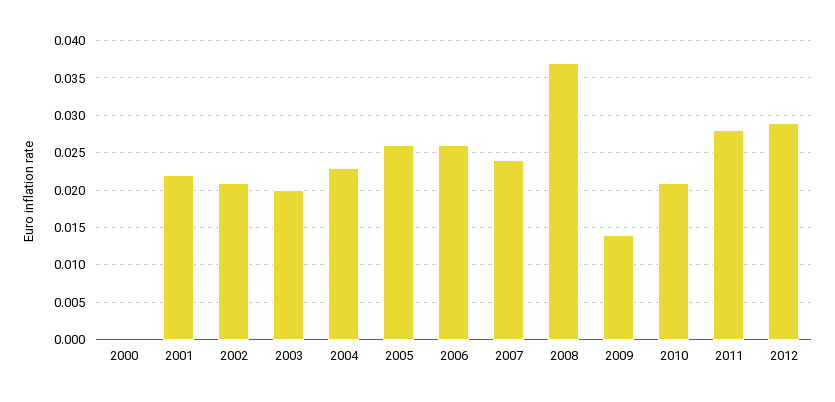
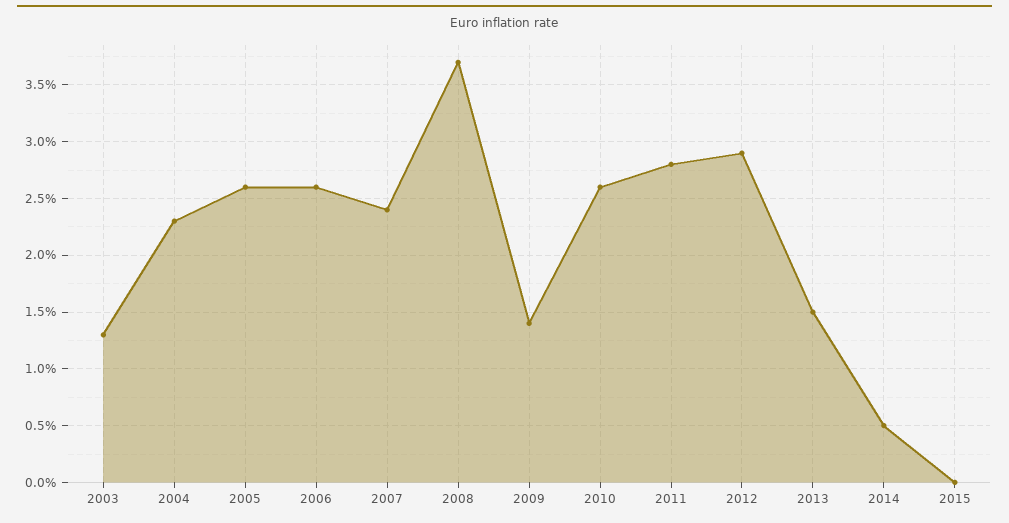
2000: 0 -> none
2001: 0.022 -> none
2002: 0.021 -> none
2003: 0.02 -> 0.013
2010: 0.021 -> 0.026
2013: none -> 0.015
2014: none -> 0.005
2015: none -> 0

